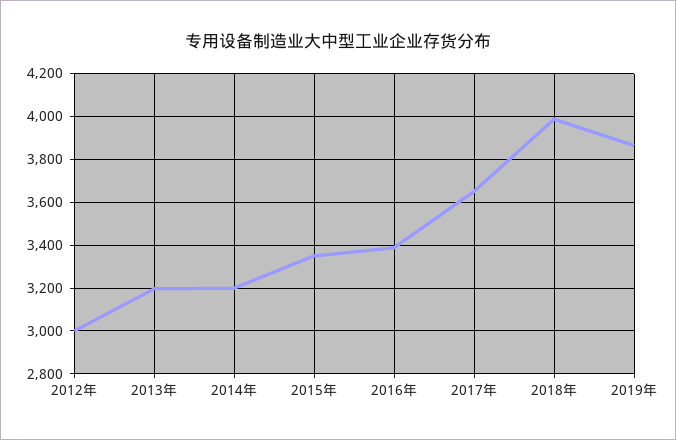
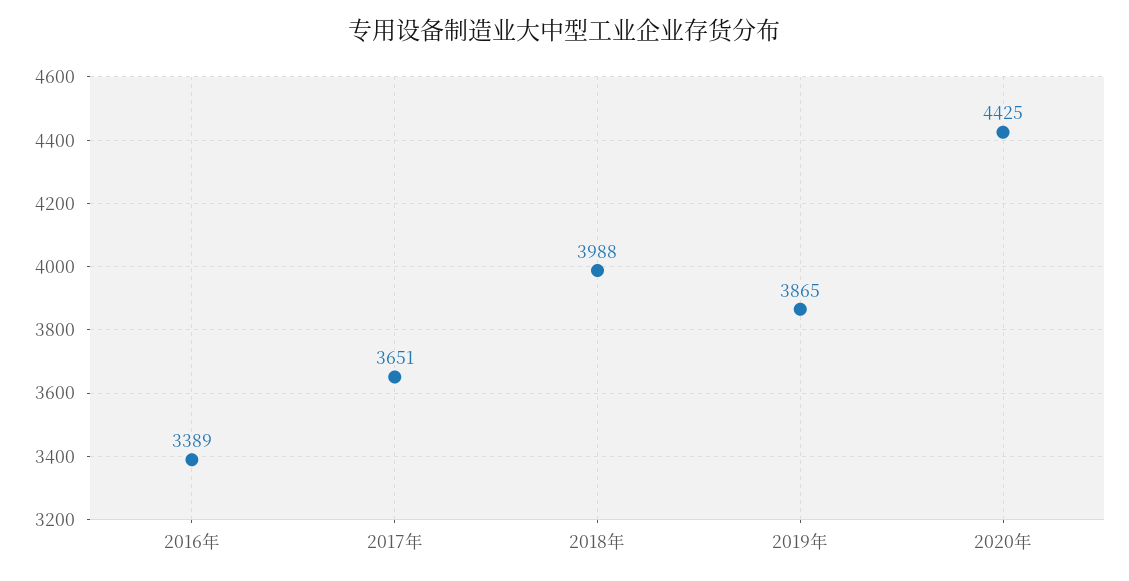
2012年: 3000 -> none
2013年: 3200 -> none
2014年: 3200 -> none
2015年: 3350 -> none
2020年: none -> 4425

